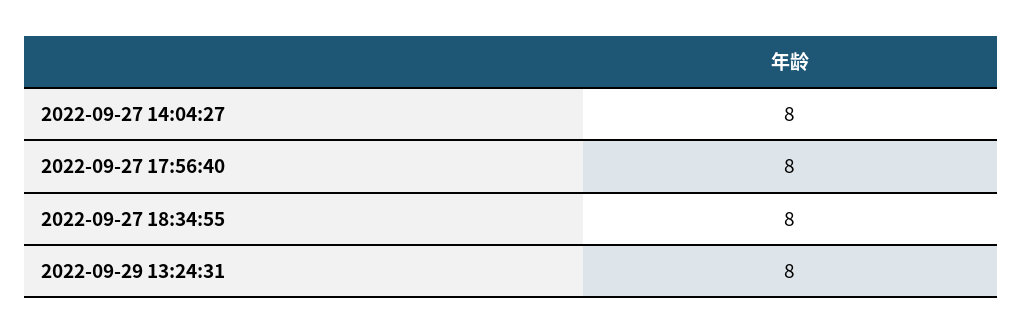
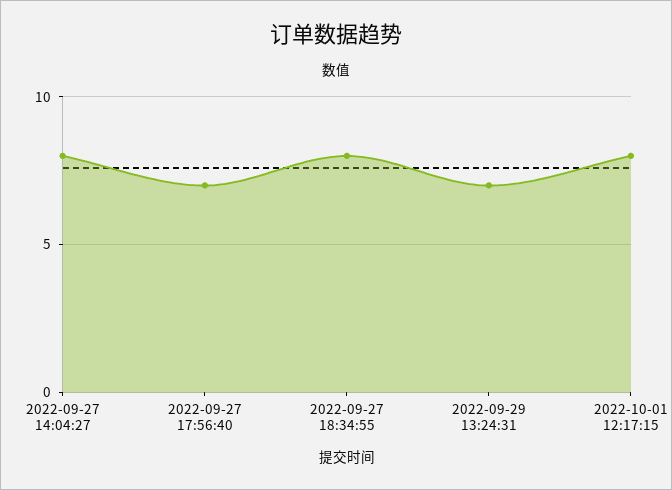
2022-09-27 17:56:40: 8 -> 7
2022-09-29 13:24:31: 8 -> 7
2022-10-01 12:17:15: none -> 8

